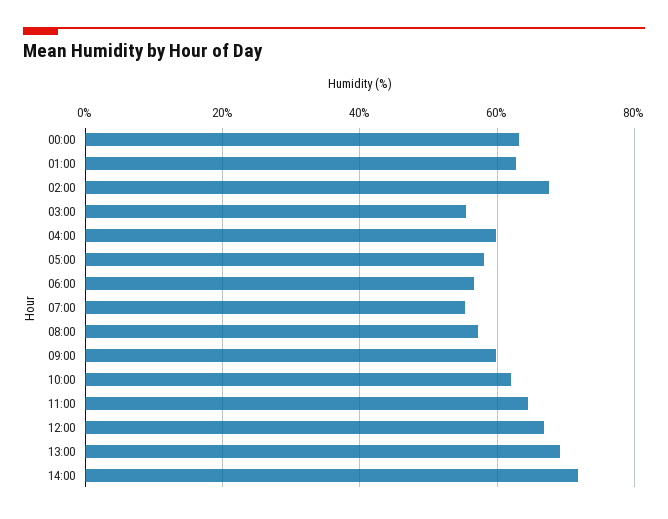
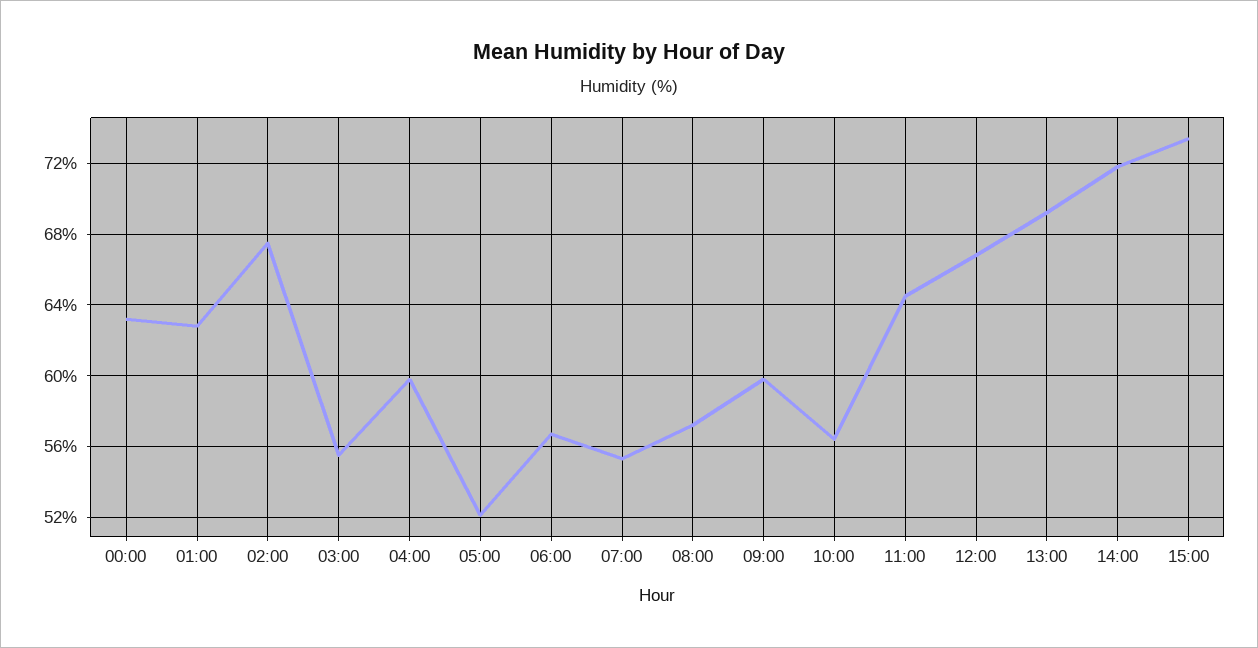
05:00: 58 -> 52
10:00: 62 -> 56.5
15:00: none -> 73.5

